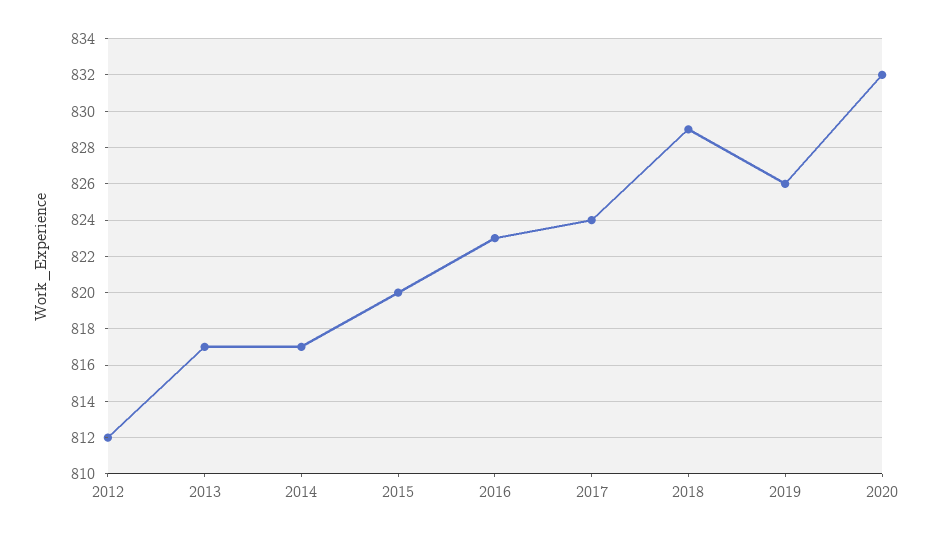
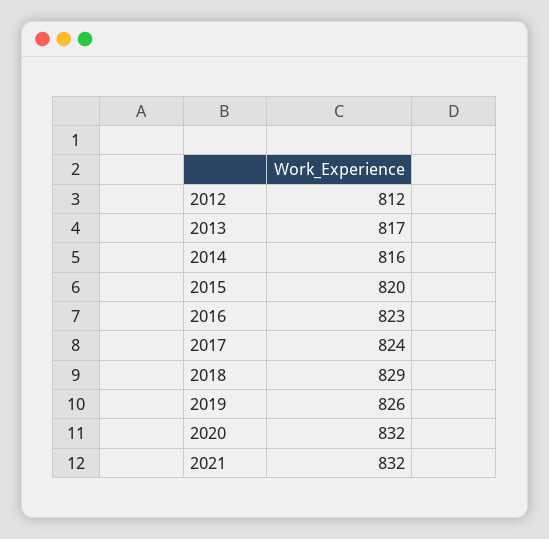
2014: 817 -> 816
2021: none -> 832

